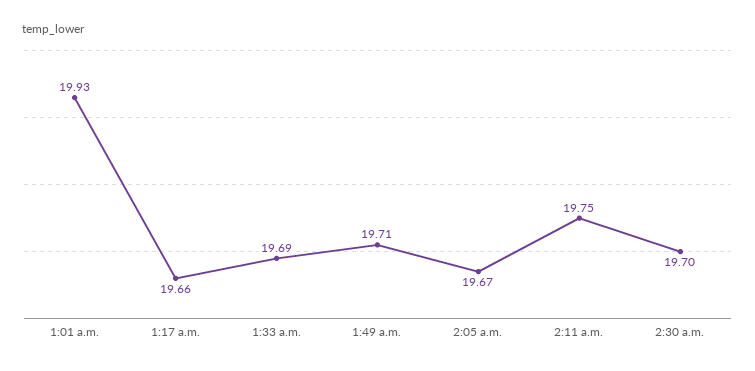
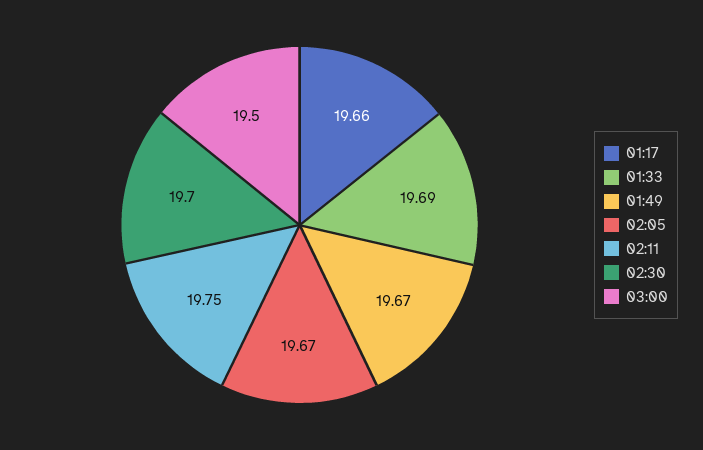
1:01 a.m.: 19.93 -> none
1:49 a.m.: 19.71 -> 19.67
03:00: none -> 19.5

